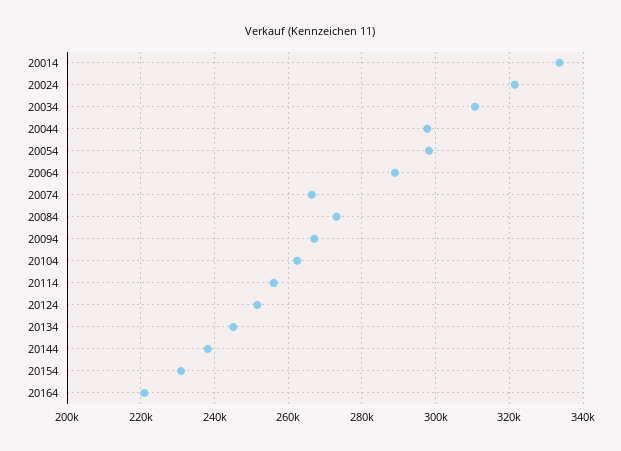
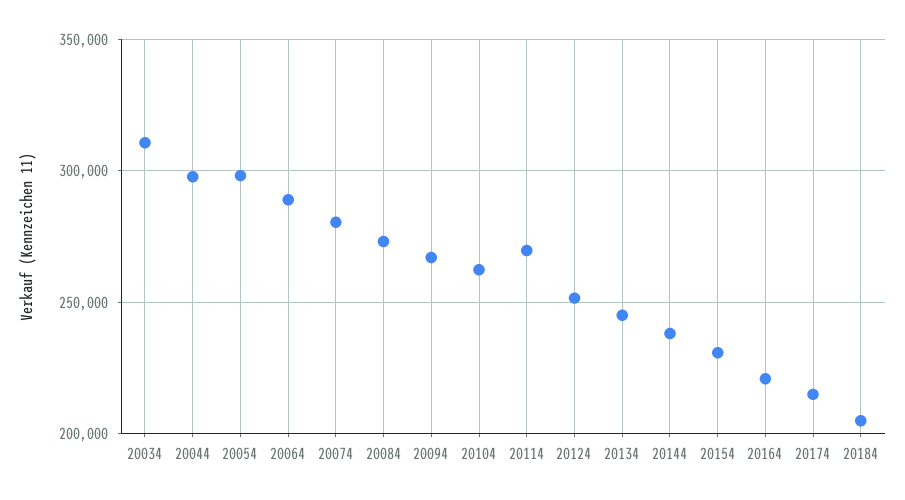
20014: 334000 -> none
20024: 322000 -> none
20074: 266000 -> 280000
20114: 256000 -> 270000
20174: none -> 215000
20184: none -> 205000

